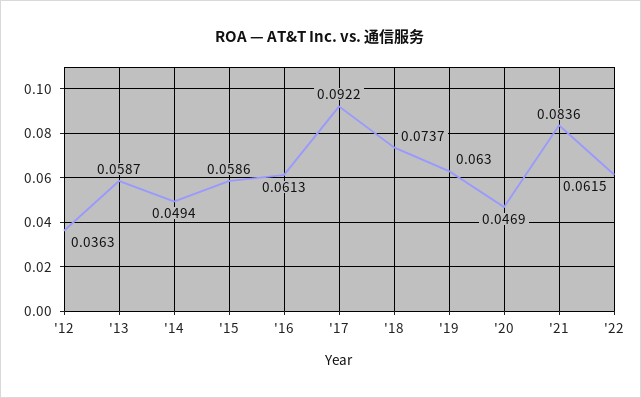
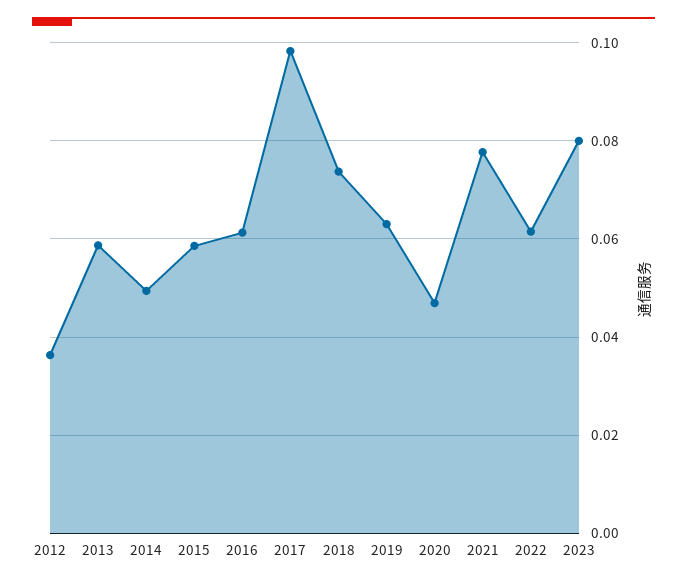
'17: 0.0922 -> 0.098
'21: 0.0836 -> 0.078
2023: none -> 0.08

